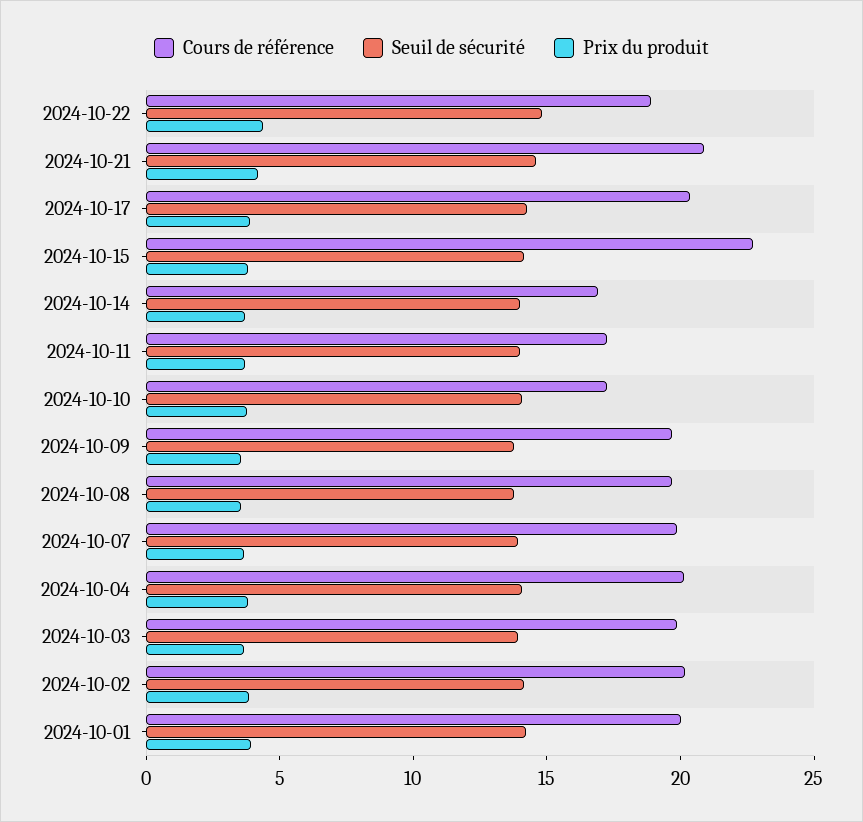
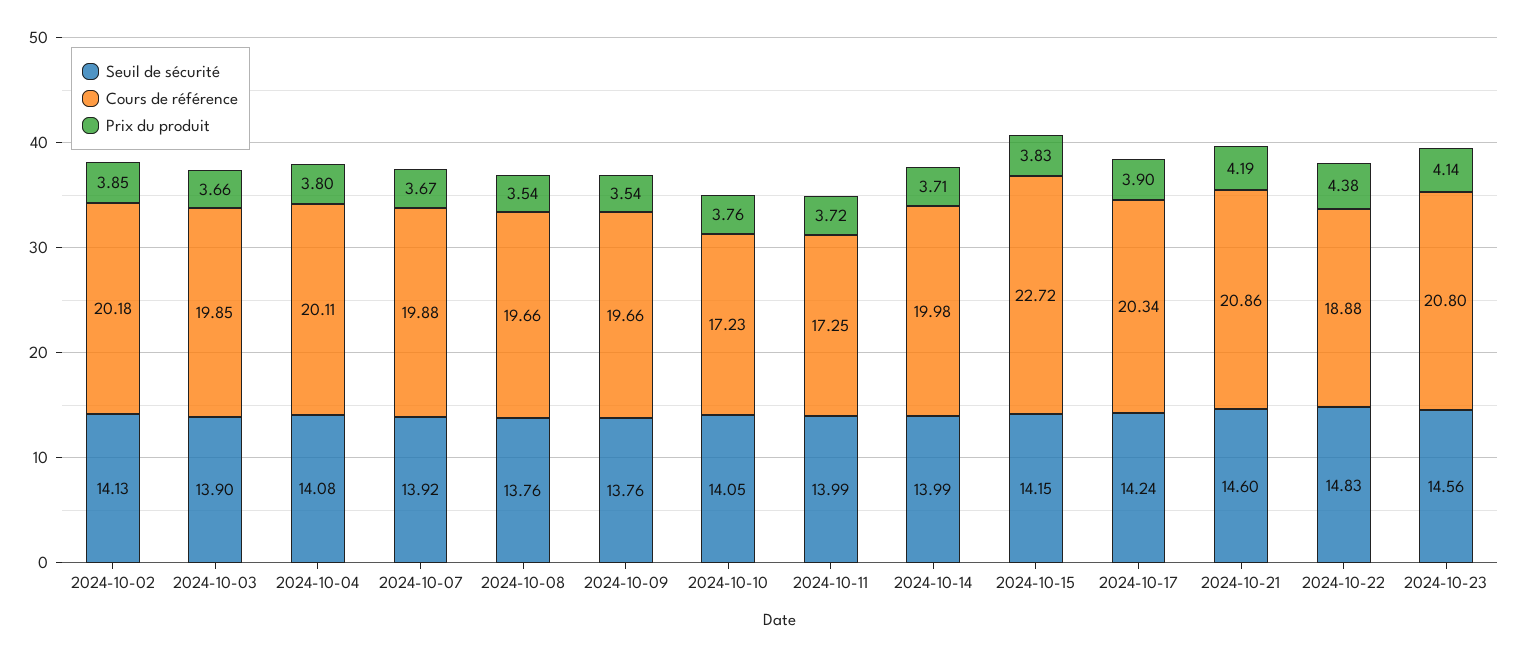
Cours de référence, 2024-10-14: 17 -> 19.98
Cours de référence, 2024-10-01: 20 -> none
Seuil de sécurité, 2024-10-01: 14 -> none
Prix du produit, 2024-10-01: 4 -> none
Seuil de sécurité, 2024-10-23: none -> 14.56
Cours de référence, 2024-10-23: none -> 20.8
Prix du produit, 2024-10-23: none -> 4.14

